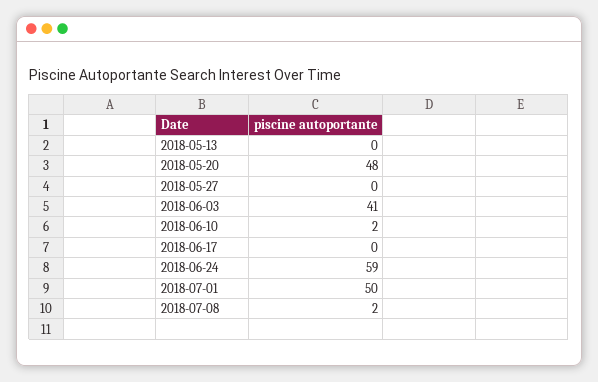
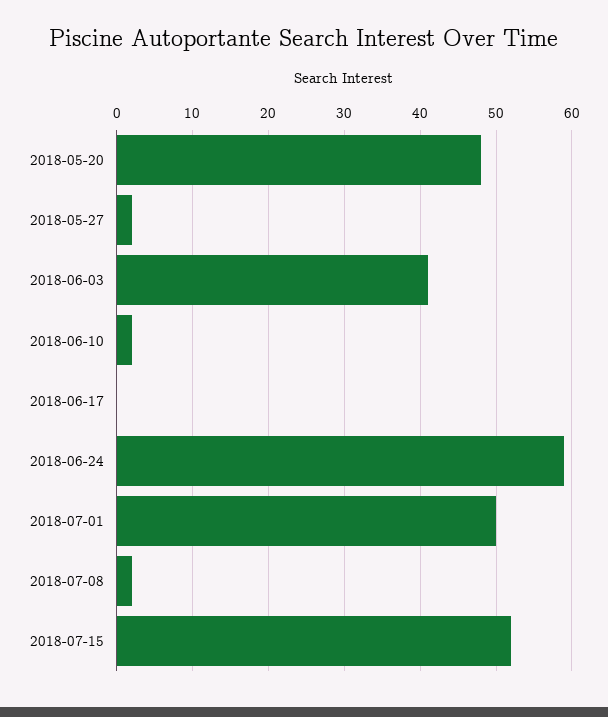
2018-05-13: 0 -> none
2018-05-27: 0 -> 2
2018-07-15: none -> 52

